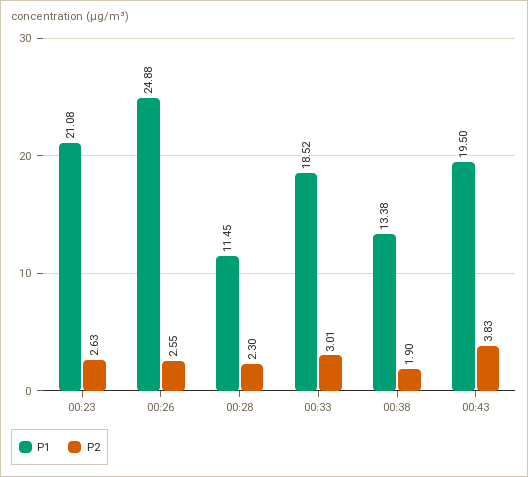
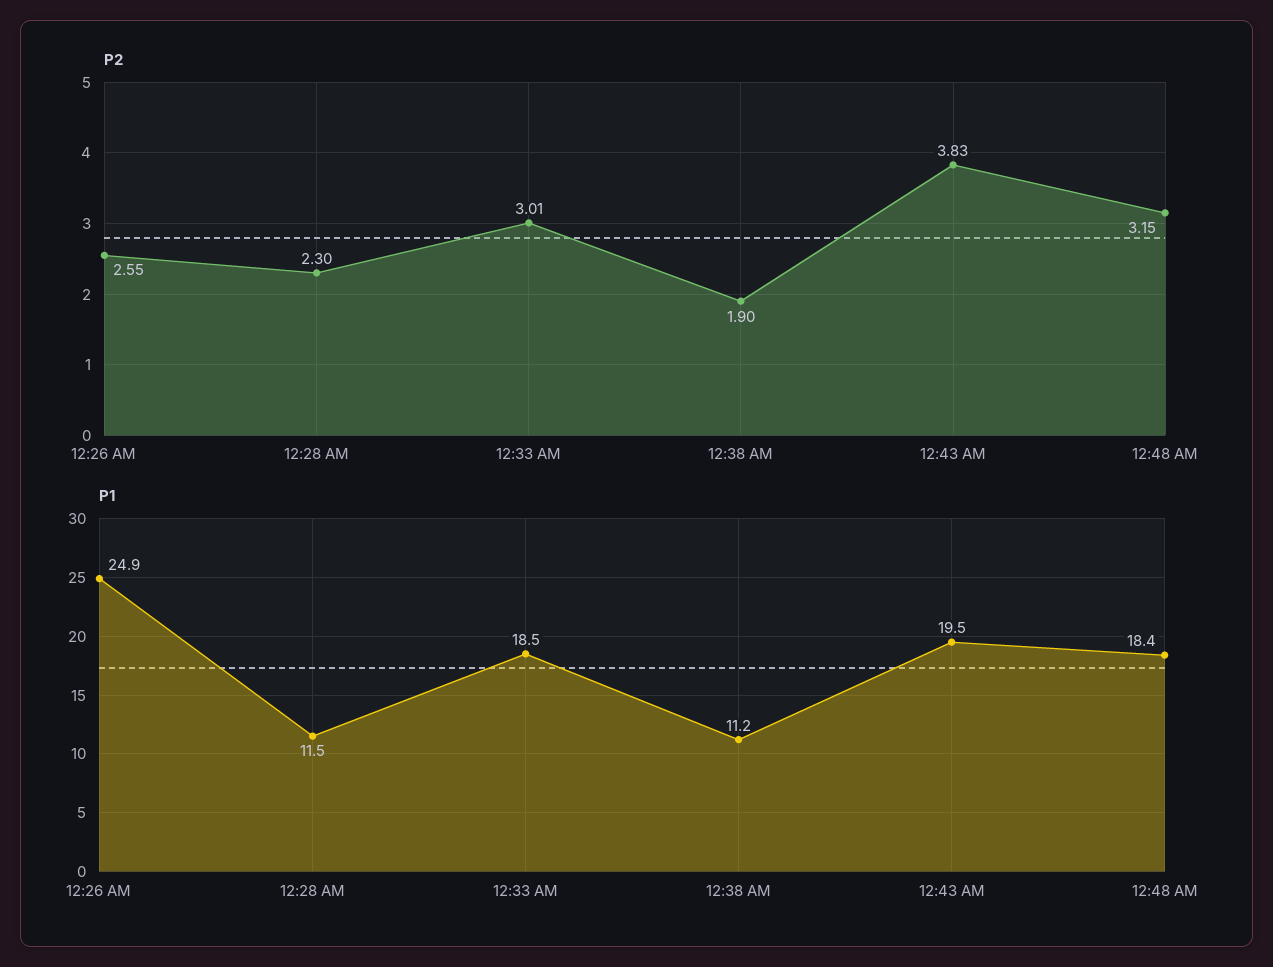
P1, 00:23: 21.08 -> none
P2, 00:23: 2.63 -> none
P1, 00:38: 13.38 -> 11.2
P2, 12:48 AM: none -> 3.15
P1, 12:48 AM: none -> 18.4

